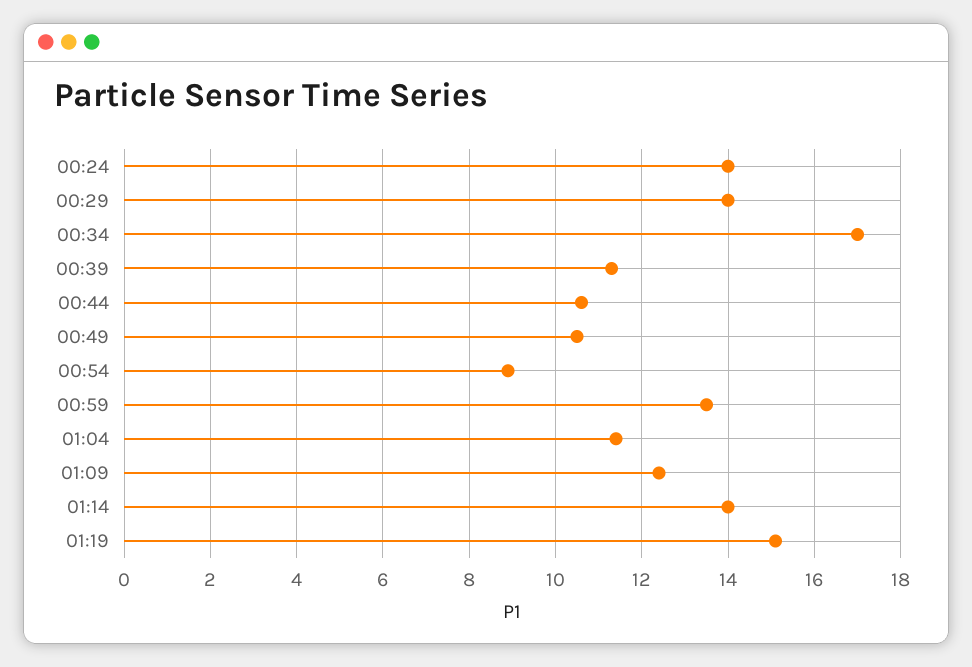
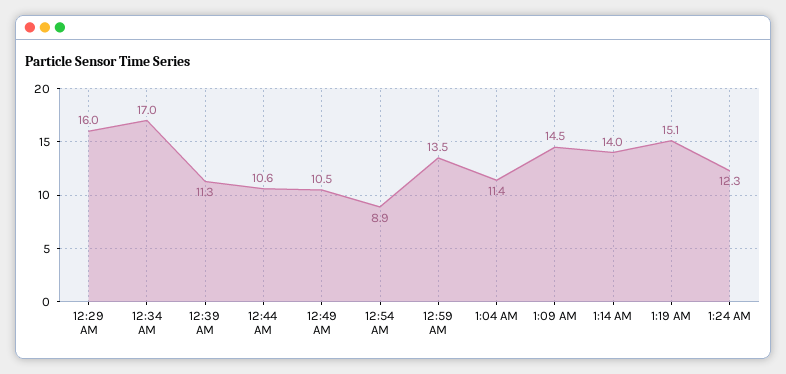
00:24: 14 -> none
00:29: 14 -> 16
01:09: 12.5 -> 14.5
1:24 AM: none -> 12.3

